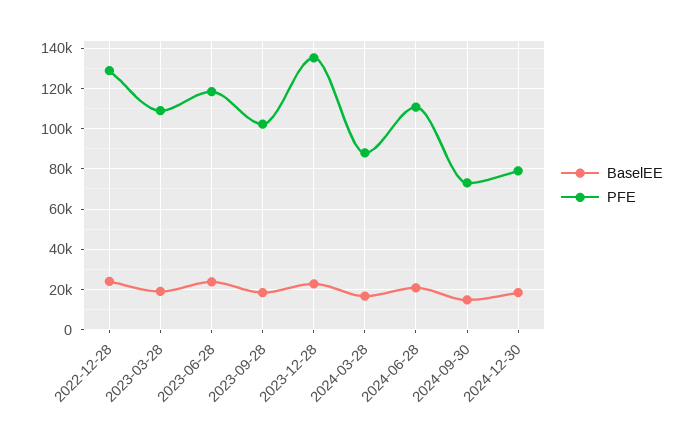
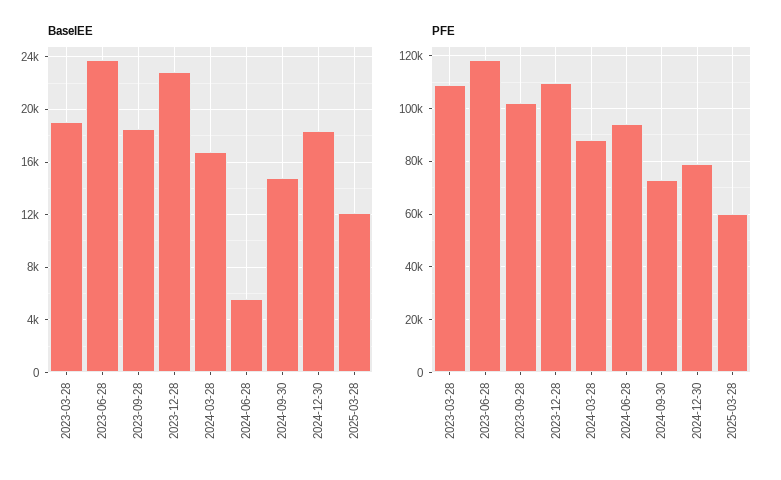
BaselEE, 2022-12-28: 25000 -> none
PFE, 2022-12-28: 130000 -> none
PFE, 2023-12-28: 135000 -> 110000
BaselEE, 2024-06-28: 20000 -> 5500
PFE, 2024-06-28: 110000 -> 95000
BaselEE, 2025-03-28: none -> 12000
PFE, 2025-03-28: none -> 60000

